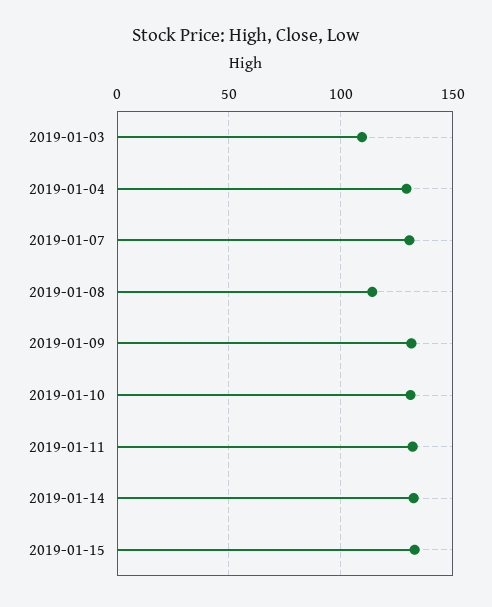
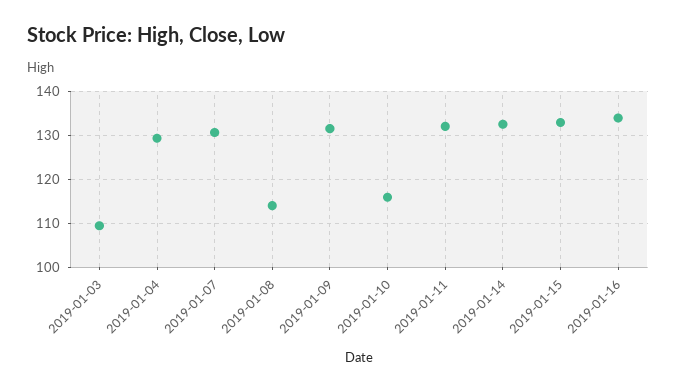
2019-01-10: 130 -> 116
2019-01-16: none -> 134

